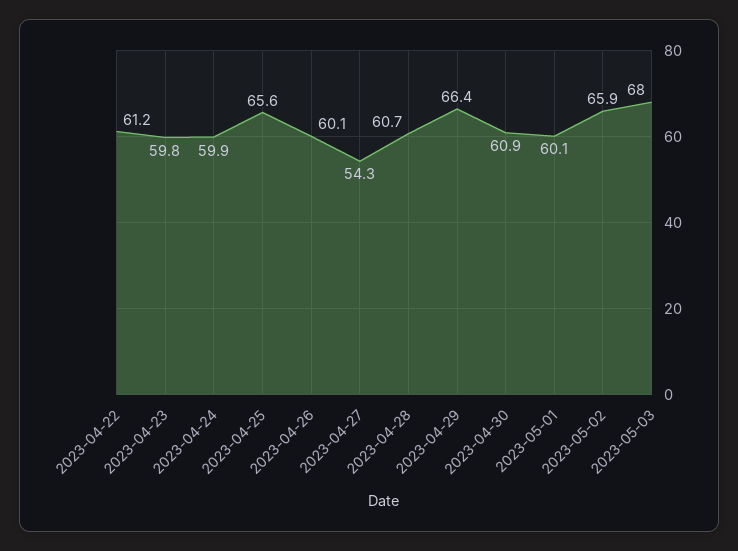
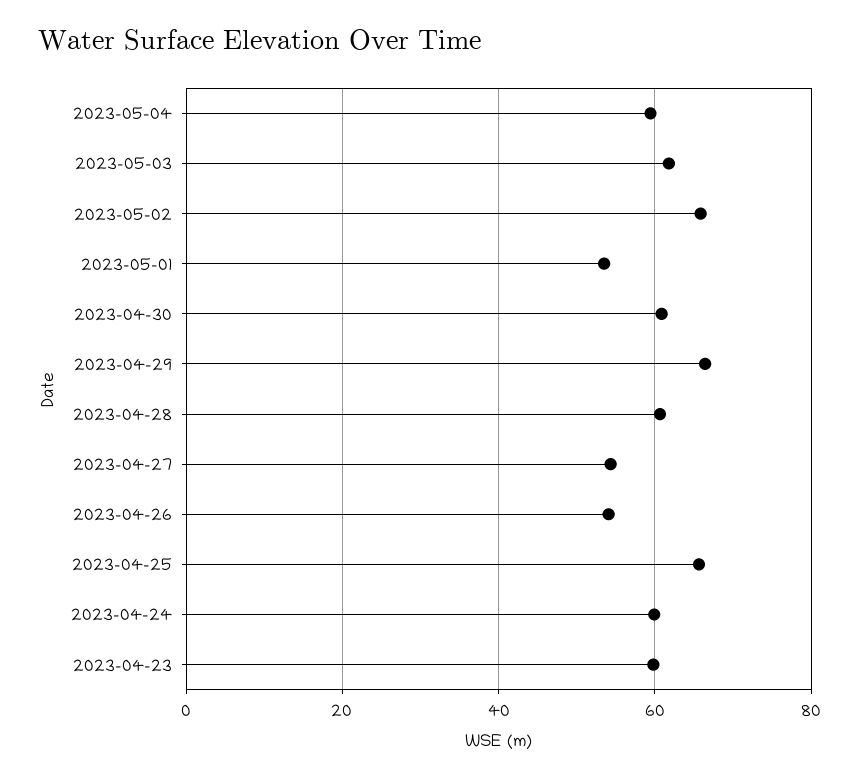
2023-04-22: 61.2 -> none
2023-04-26: 60.1 -> 54
2023-05-01: 60.1 -> 54
2023-05-03: 68 -> 62
2023-05-04: none -> 60

